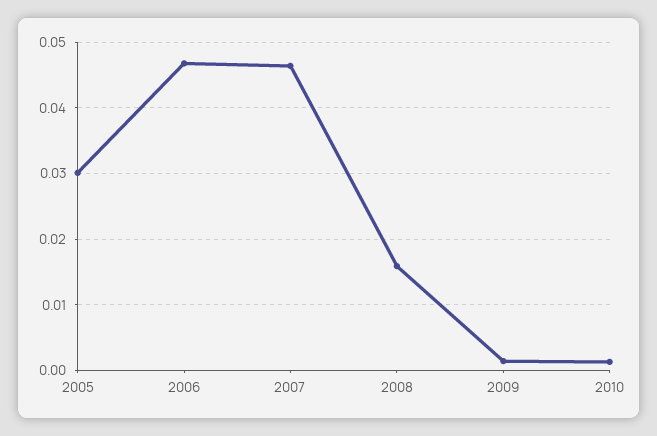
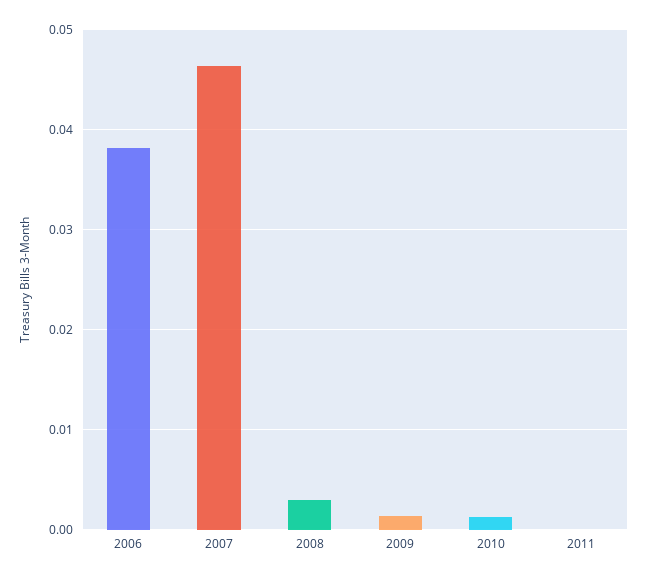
2005: 0.03 -> none
2006: 0.047 -> 0.038
2008: 0.016 -> 0.003
2011: none -> 0

